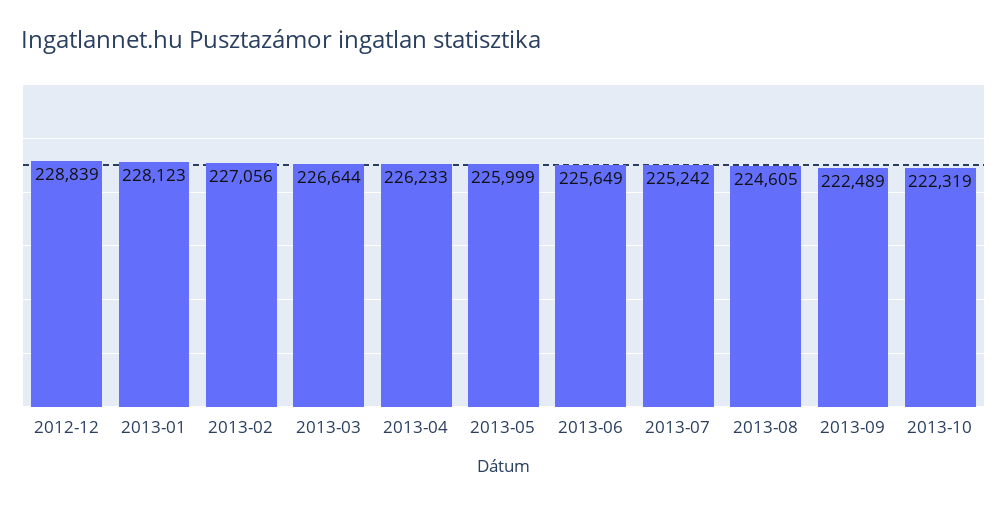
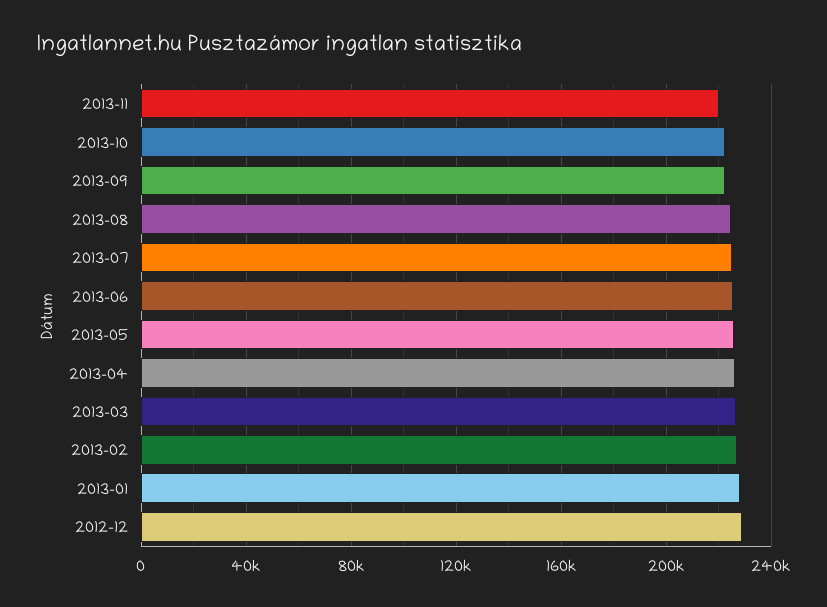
2013-11: none -> 220000

